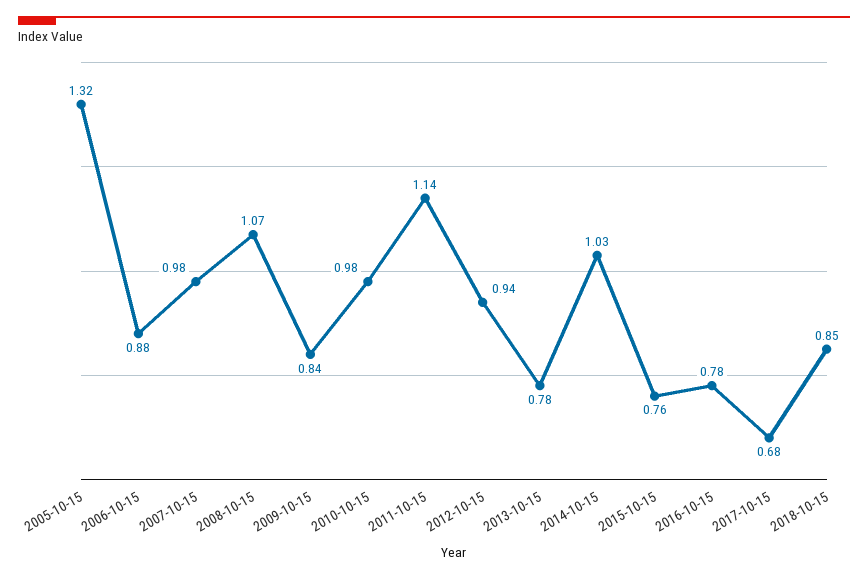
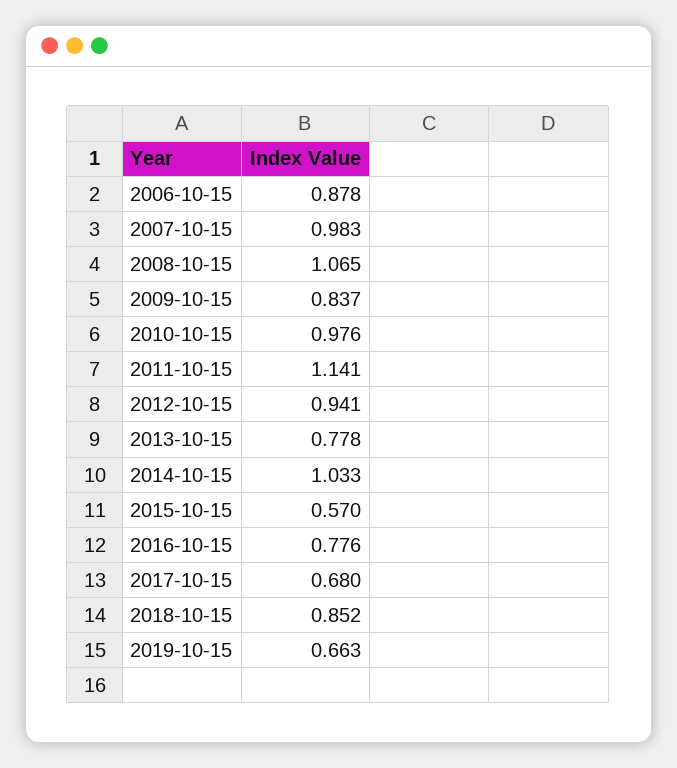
2005-10-15: 1.32 -> none
2015-10-15: 0.76 -> 0.57
2019-10-15: none -> 0.663

